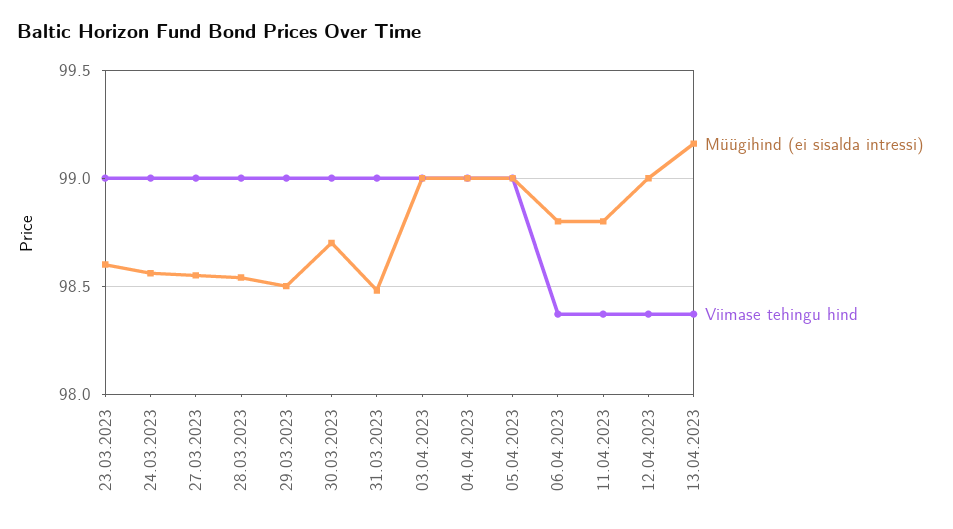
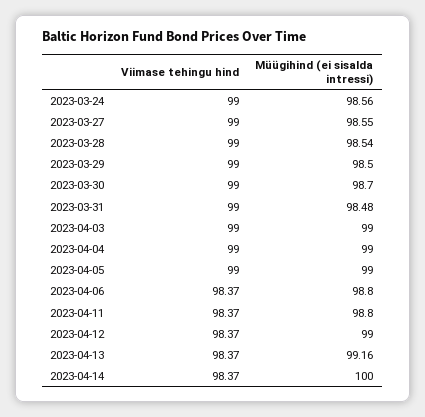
Müügihind (ei sisalda intressi), 23.03.2023: 98.6 -> none
Viimase tehingu hind, 23.03.2023: 99 -> none
Viimase tehingu hind, 2023-04-14: none -> 98.37
Müügihind (ei sisalda intressi), 2023-04-14: none -> 100

